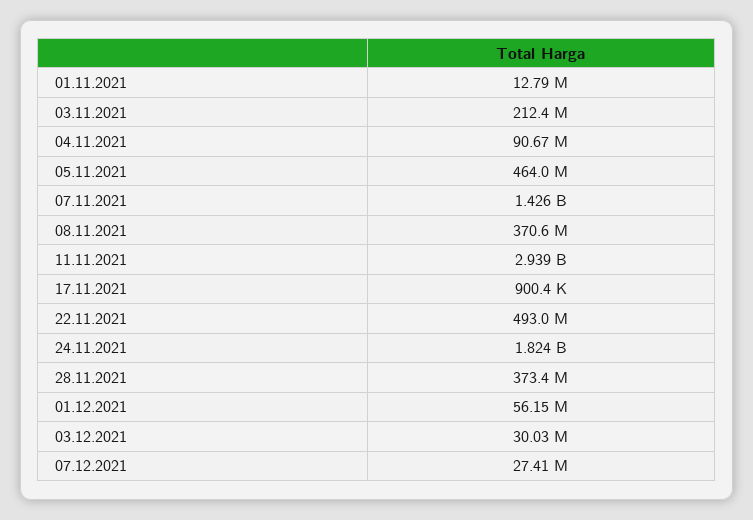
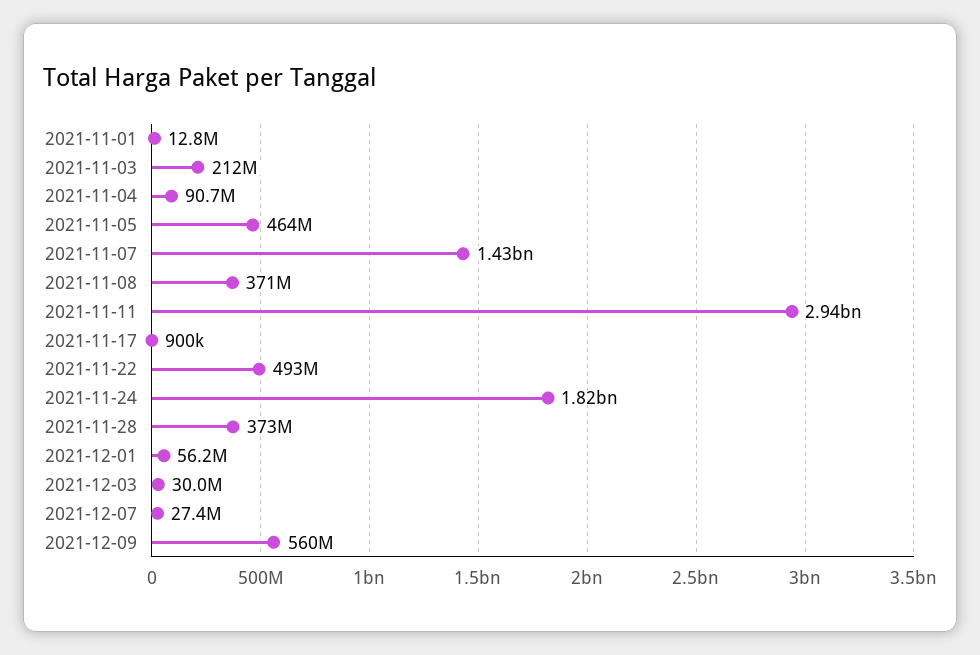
2021-12-09: none -> 560000000

